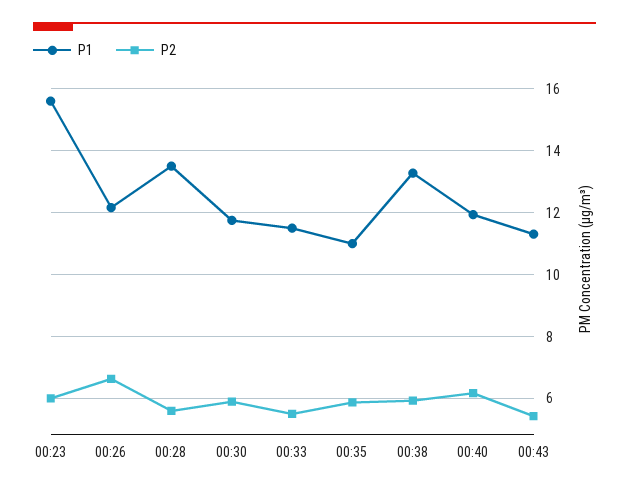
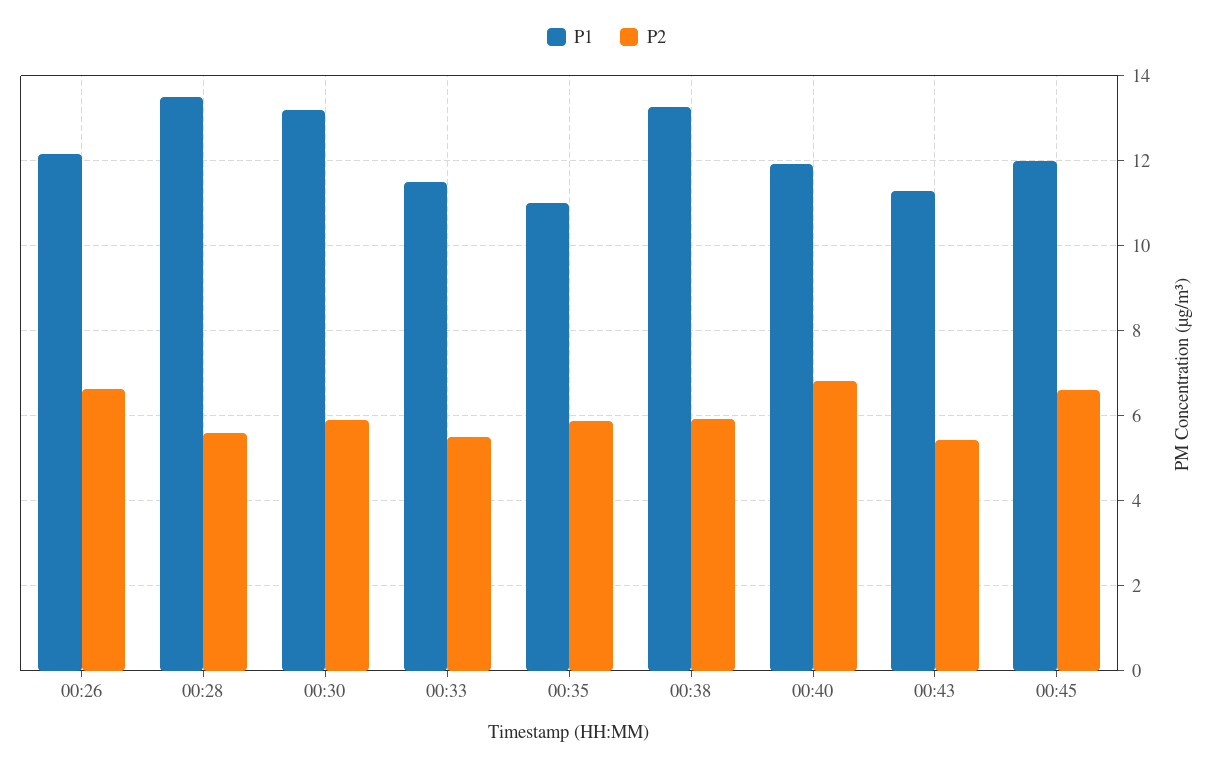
P1, 00:23: 15.6 -> none
P2, 00:23: 6 -> none
P1, 00:30: 11.8 -> 13.2
P2, 00:40: 6.2 -> 6.8
P1, 00:45: none -> 12
P2, 00:45: none -> 6.6

